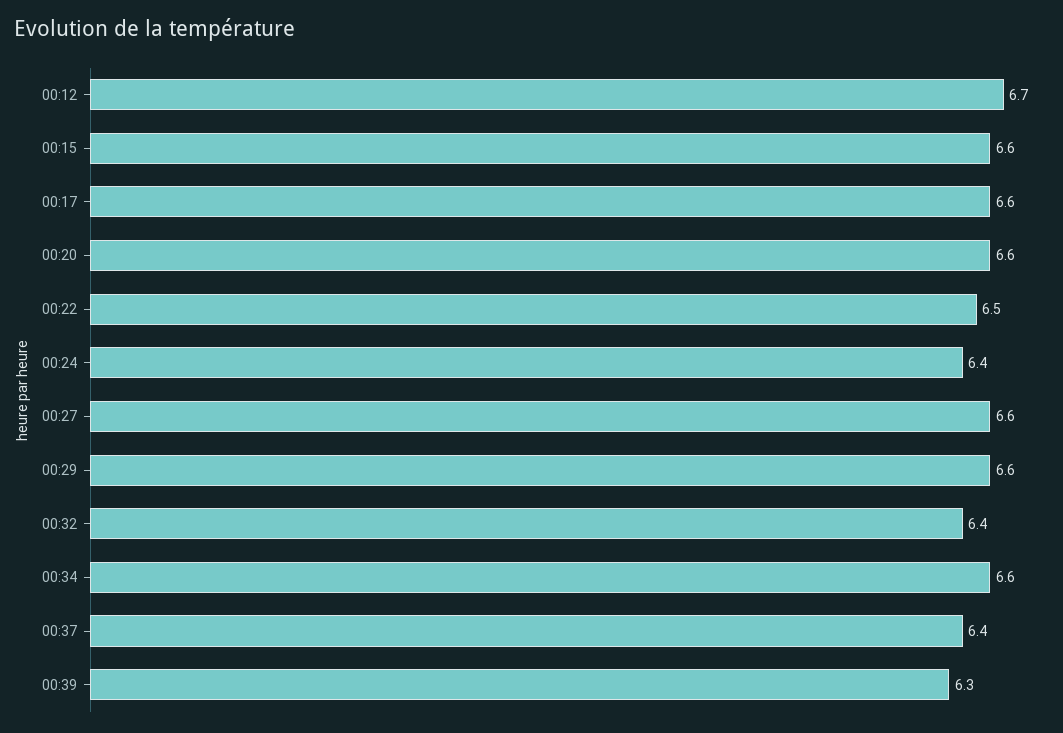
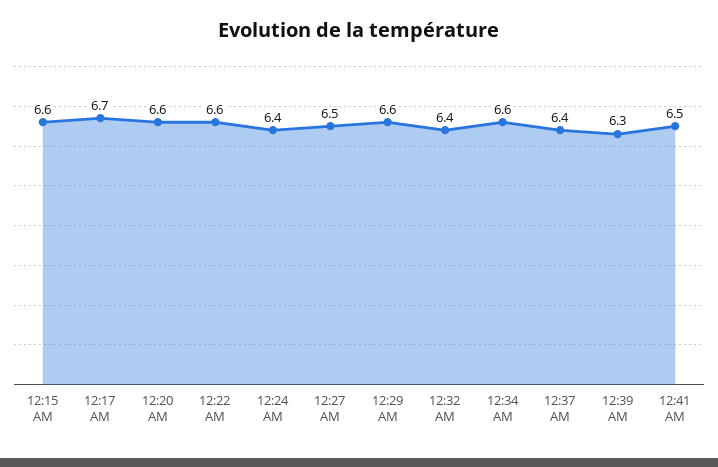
00:12: 6.7 -> none
00:17: 6.6 -> 6.7
00:22: 6.5 -> 6.6
00:27: 6.6 -> 6.5
12:41 AM: none -> 6.5

